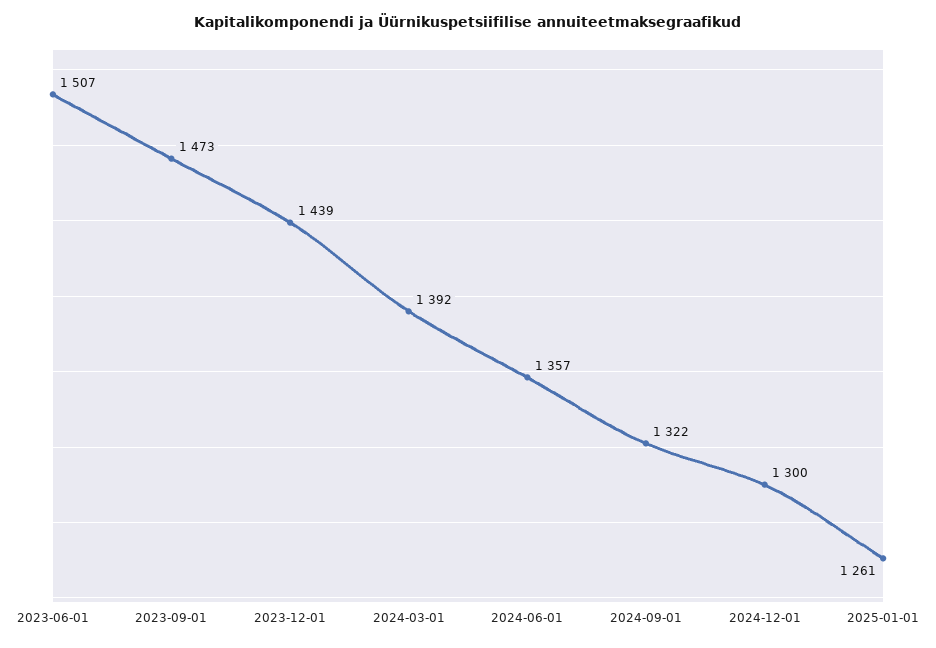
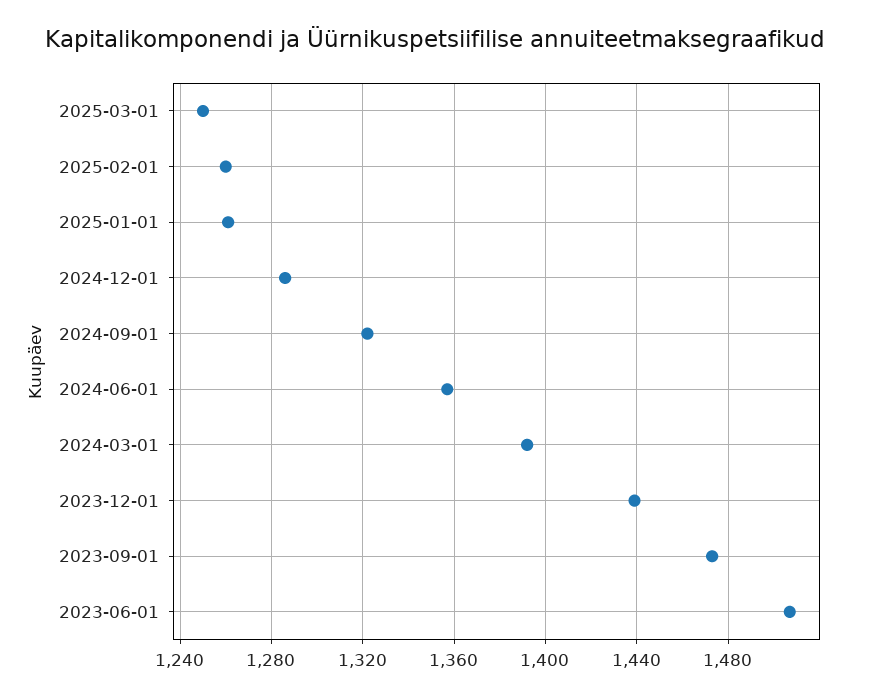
2024-12-01: 1300 -> 1285
2025-03-01: none -> 1250
2025-02-01: none -> 1260

